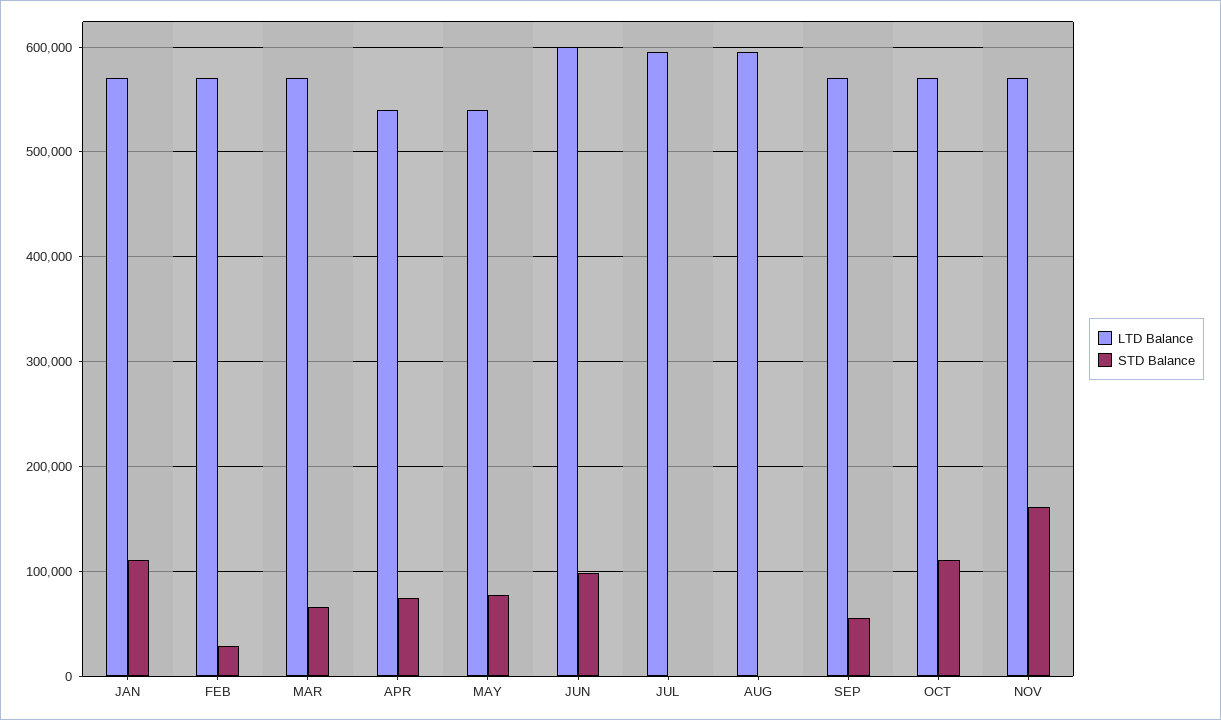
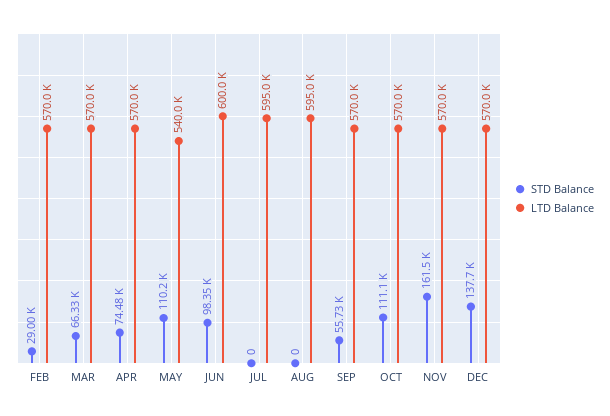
LTD Balance, JAN: 570000 -> none
STD Balance, JAN: 110000 -> none
LTD Balance, APR: 540000 -> 570000
STD Balance, MAY: 80000 -> 110200
STD Balance, DEC: none -> 137700
LTD Balance, DEC: none -> 570000

